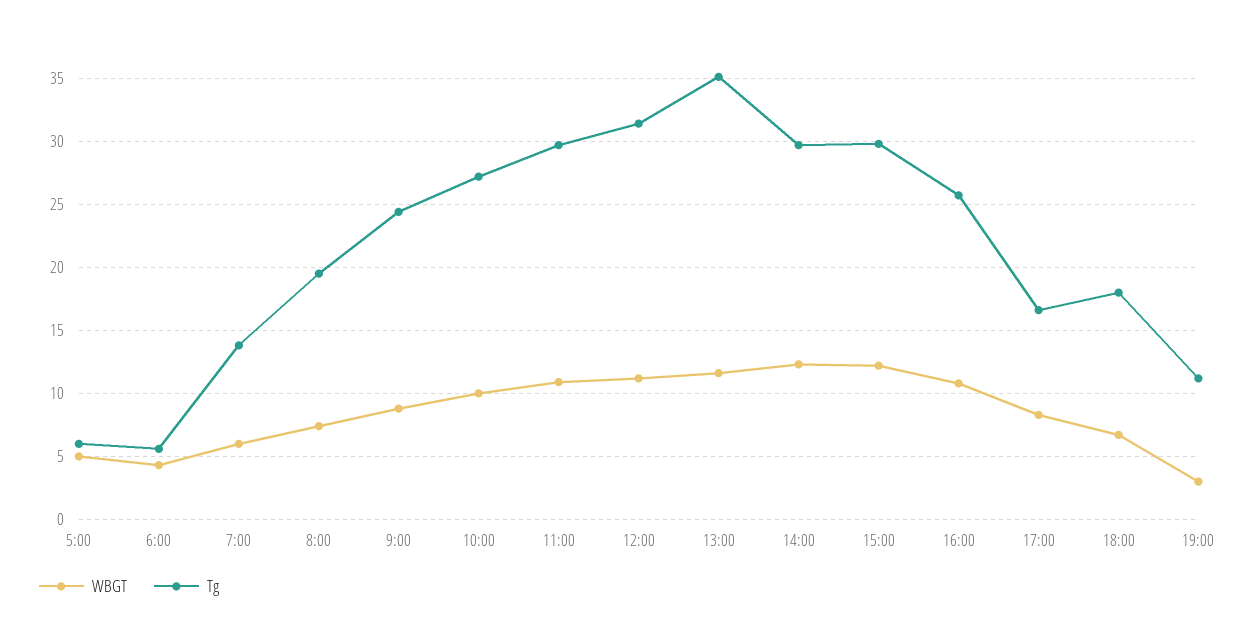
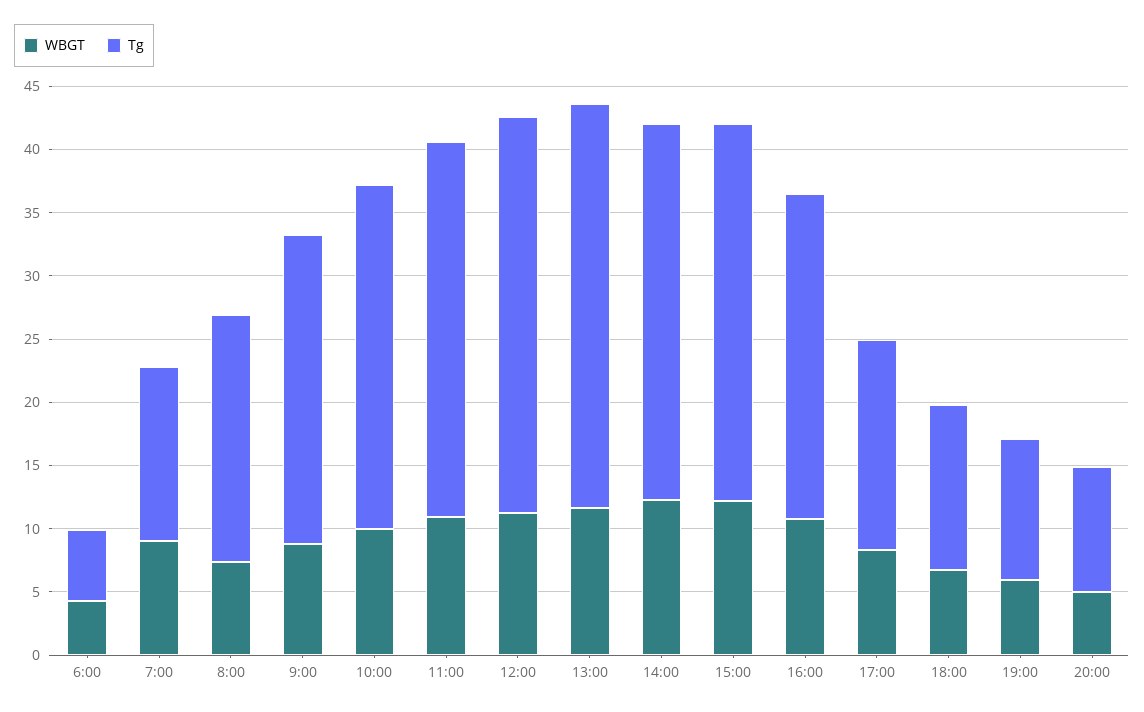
WBGT, 5:00: 5 -> none
Tg, 5:00: 6 -> none
WBGT, 7:00: 6 -> 9
Tg, 13:00: 35 -> 32
Tg, 18:00: 18 -> 13
WBGT, 19:00: 3 -> 6
WBGT, 20:00: none -> 5
Tg, 20:00: none -> 10

